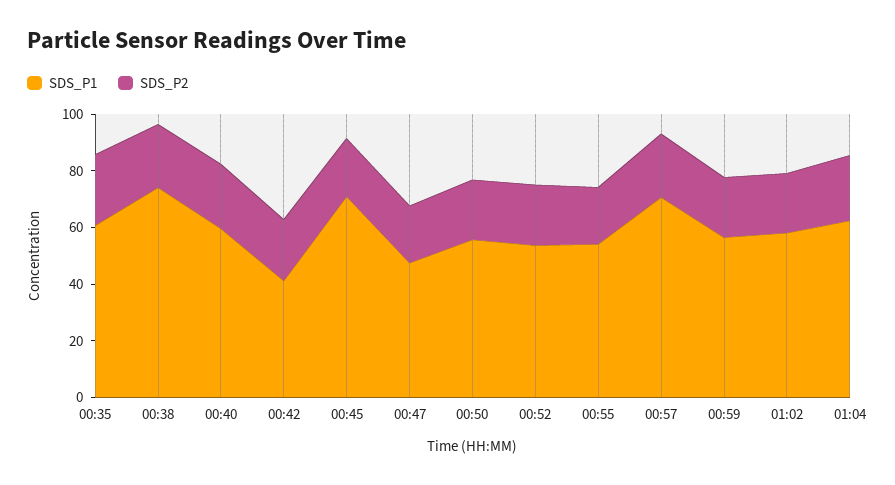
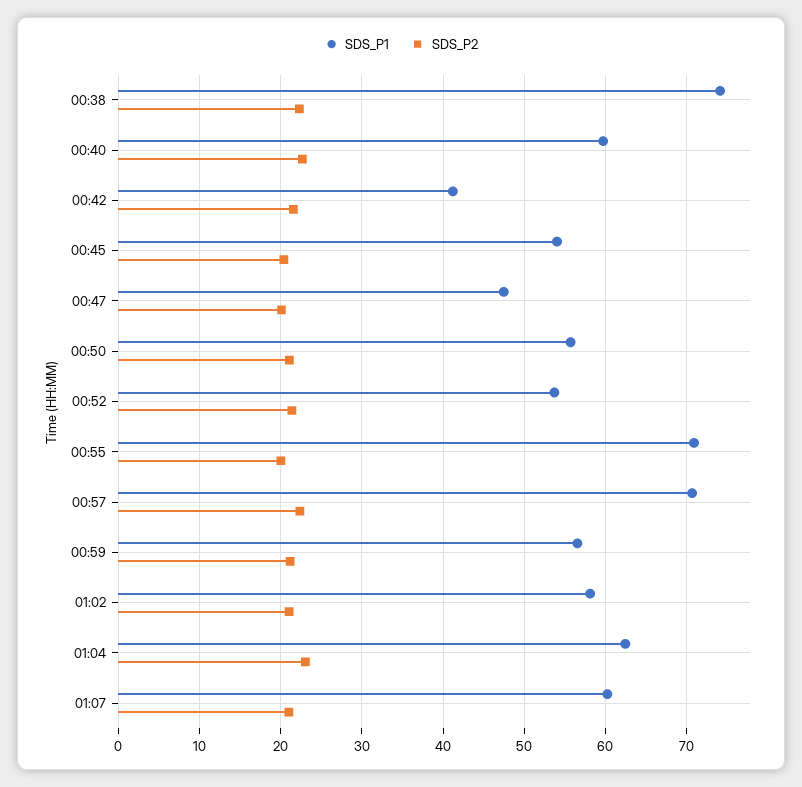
SDS_P1, 00:35: 60 -> none
SDS_P2, 00:35: 25 -> none
SDS_P1, 00:45: 70 -> 54
SDS_P1, 00:55: 55 -> 71
SDS_P1, 01:07: none -> 60
SDS_P2, 01:07: none -> 21

